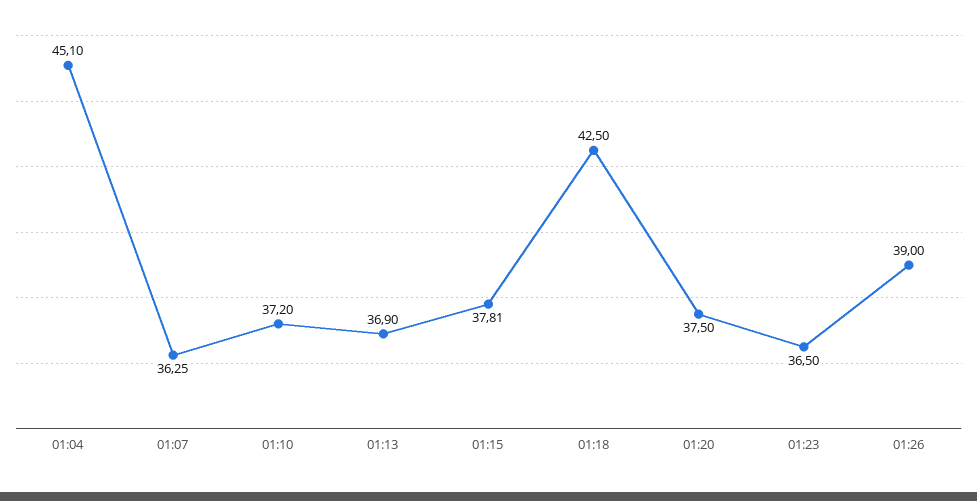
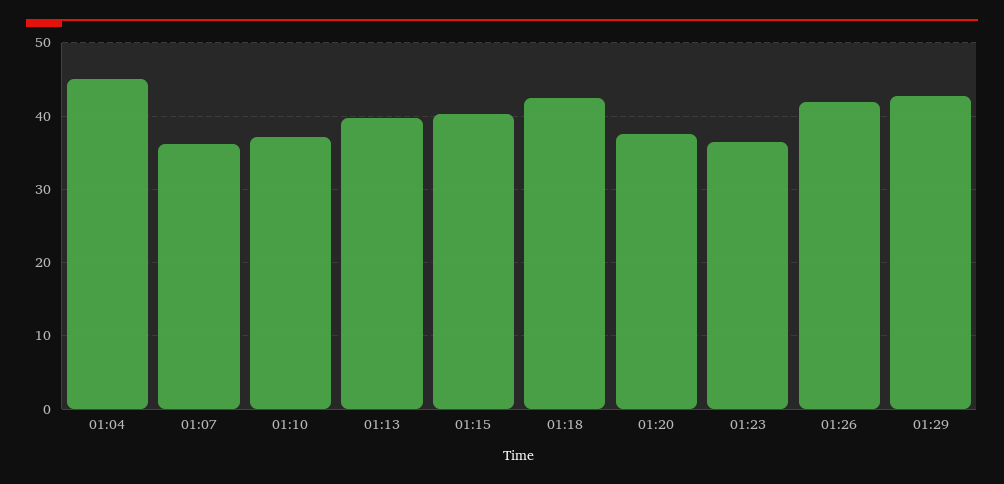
01:13: 36.9 -> 40
01:15: 37.81 -> 40
01:26: 39 -> 42
01:29: none -> 43

